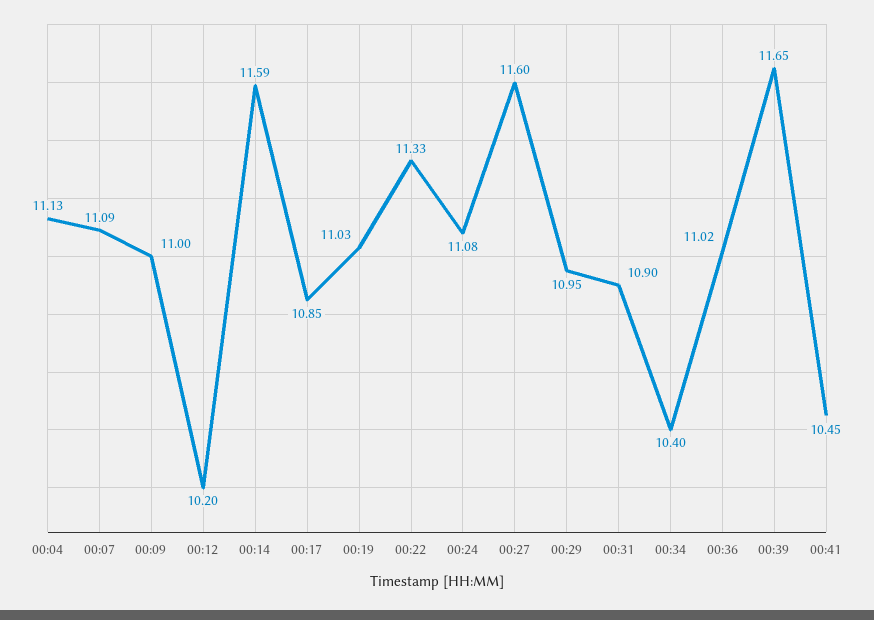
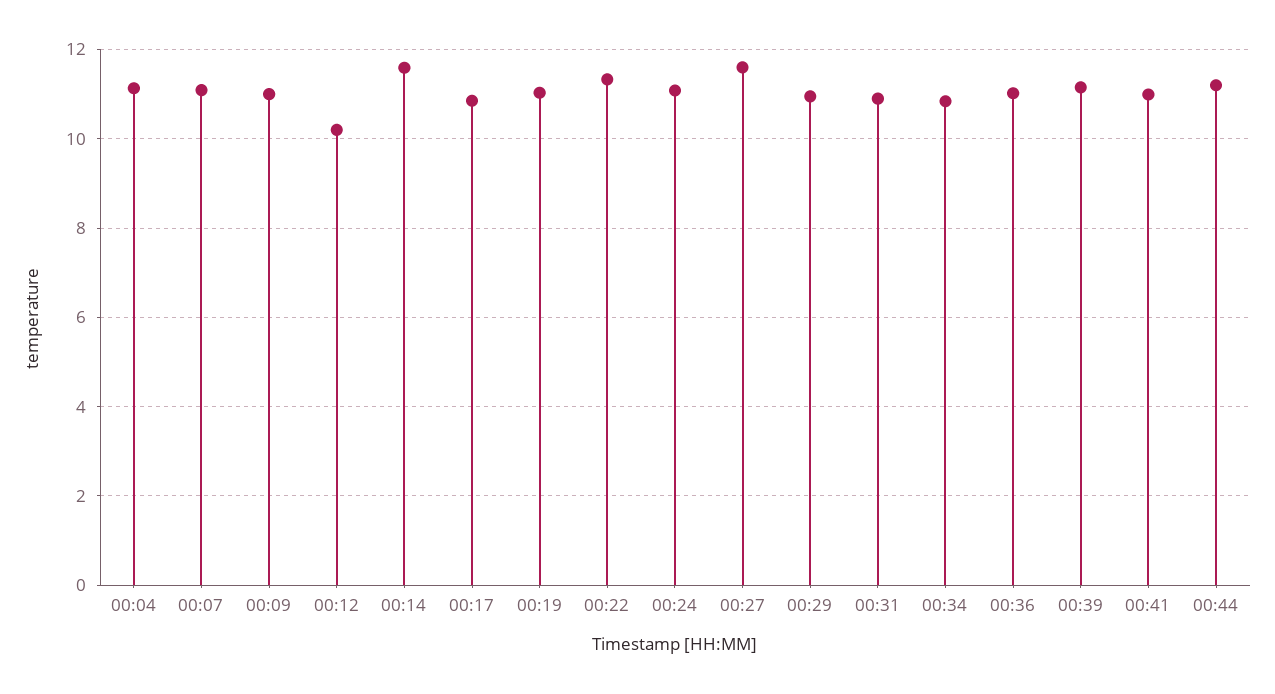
00:34: 10.4 -> 10.8
00:39: 11.65 -> 11.2
00:41: 10.45 -> 11
00:44: none -> 11.2

